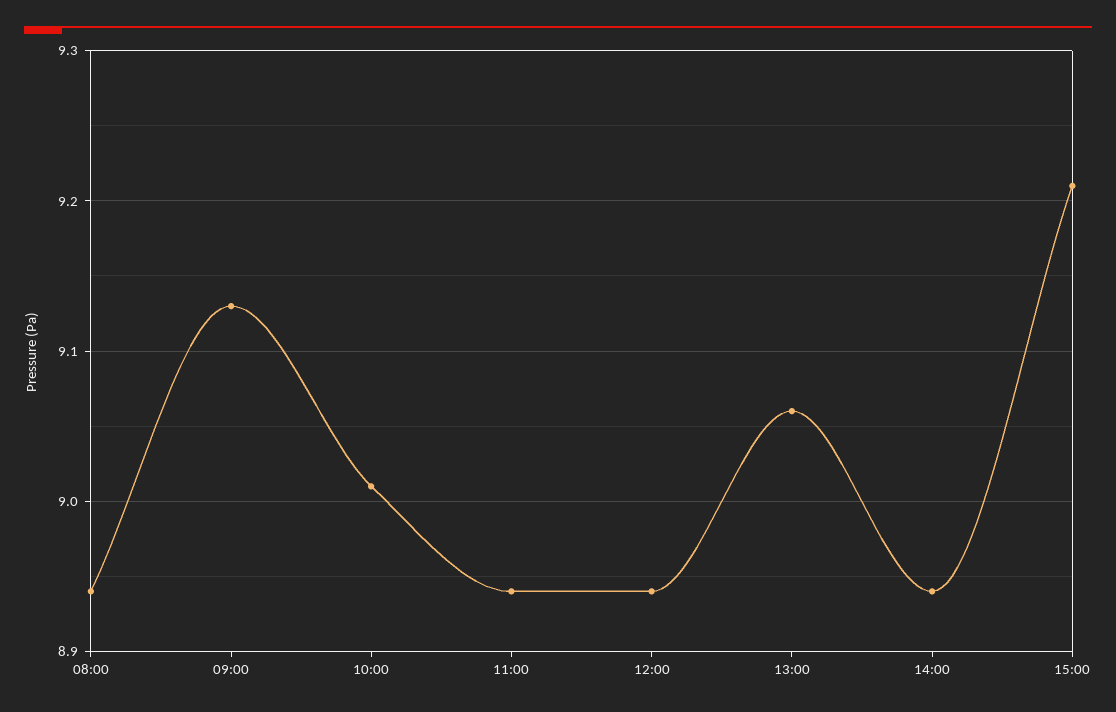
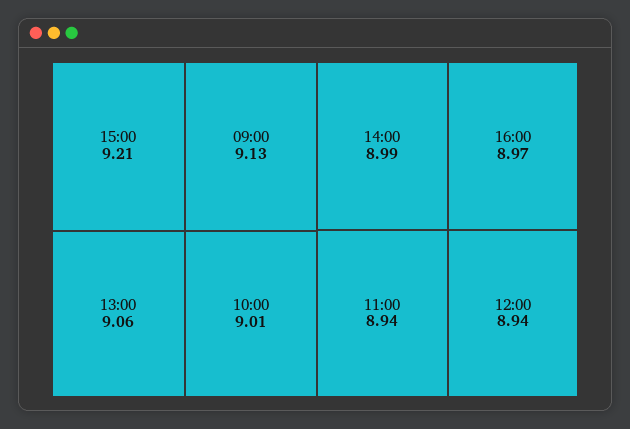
08:00: 8.94 -> none
14:00: 8.94 -> 8.99
16:00: none -> 8.97

